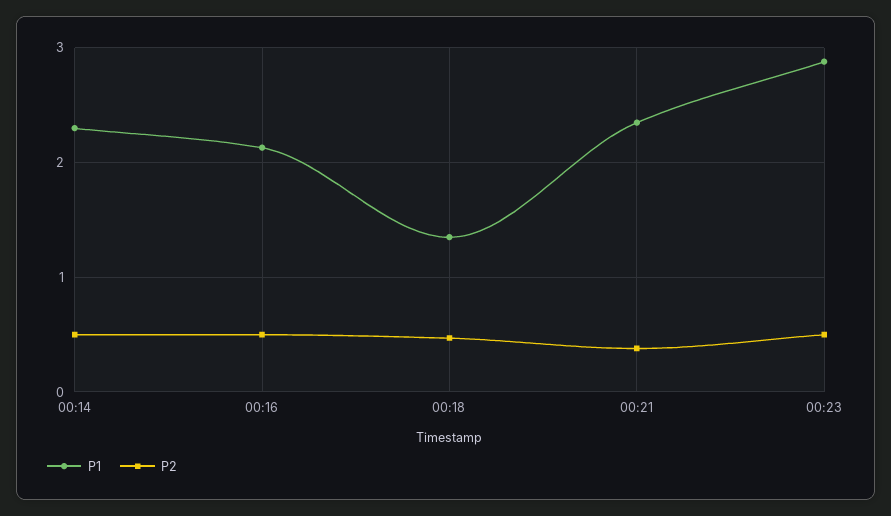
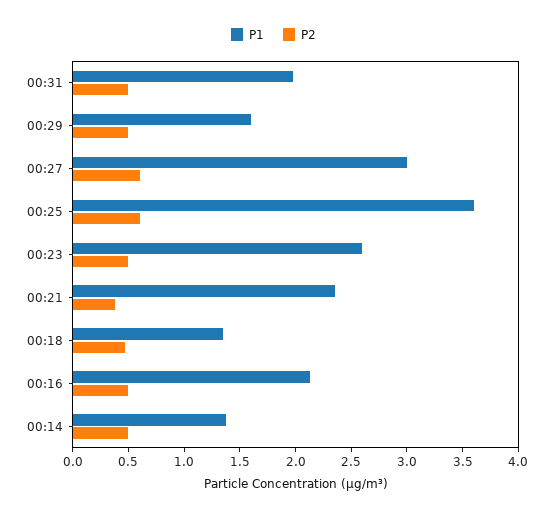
P1, 00:14: 2.3 -> 1.4
P1, 00:23: 2.9 -> 2.6
P1, 00:31: none -> 2
P2, 00:31: none -> 0.5
P1, 00:29: none -> 1.6
P2, 00:29: none -> 0.5
P1, 00:27: none -> 3
P2, 00:27: none -> 0.6
P1, 00:25: none -> 3.6
P2, 00:25: none -> 0.6

